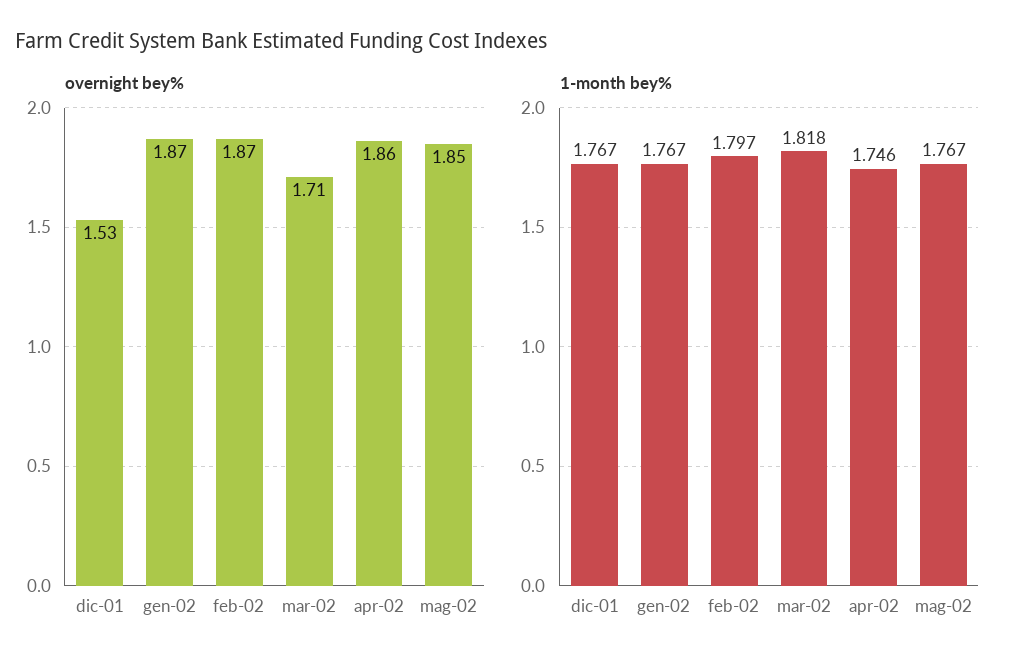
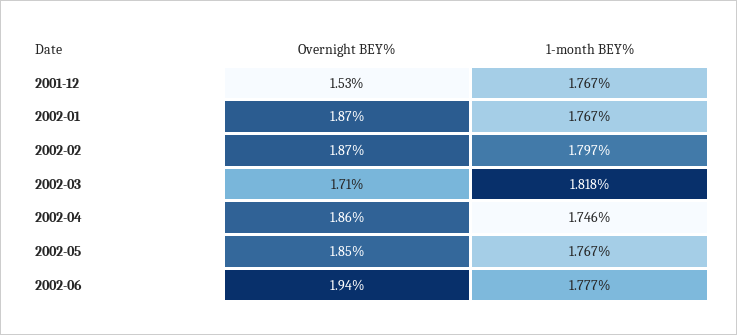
overnight bey%, 2002-06: none -> 1.94
1-month bey%, 2002-06: none -> 1.777

